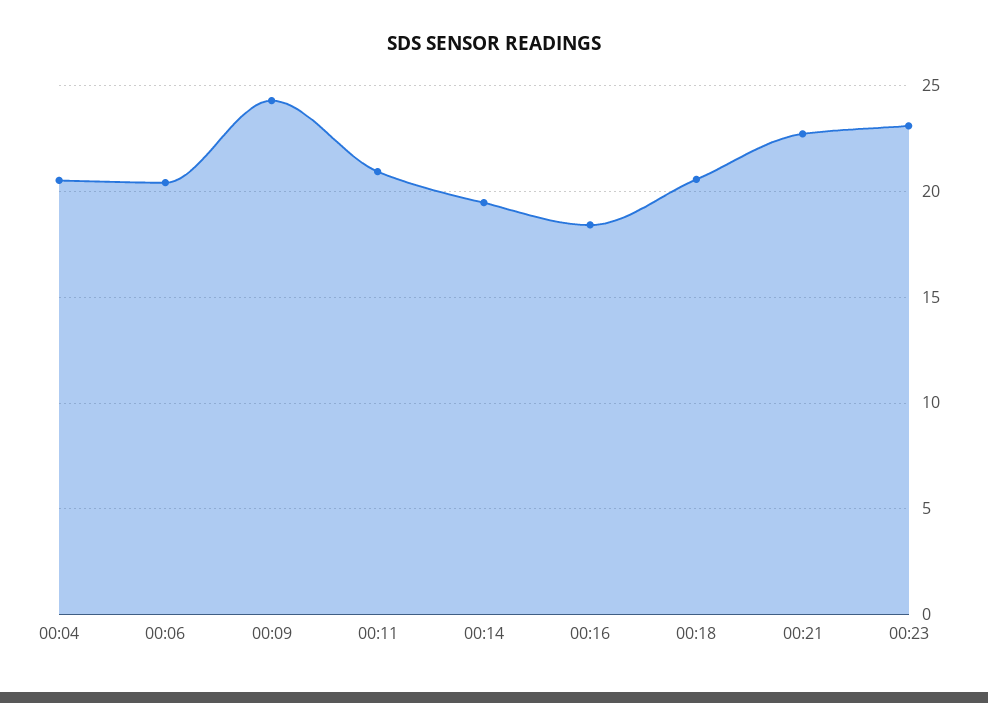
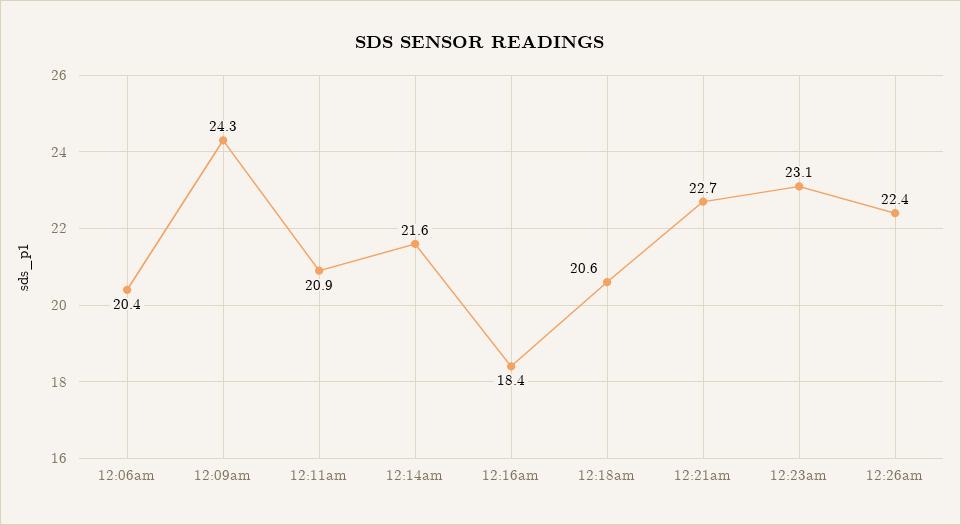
00:04: 20.5 -> none
00:14: 19.5 -> 21.6
12:26am: none -> 22.4

